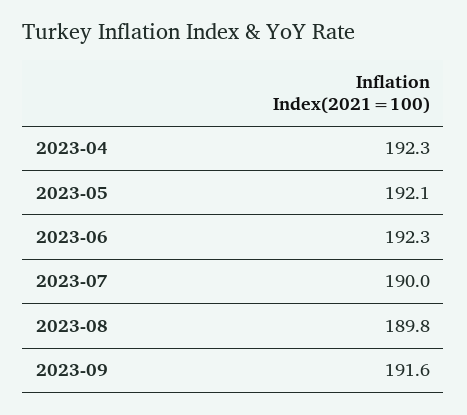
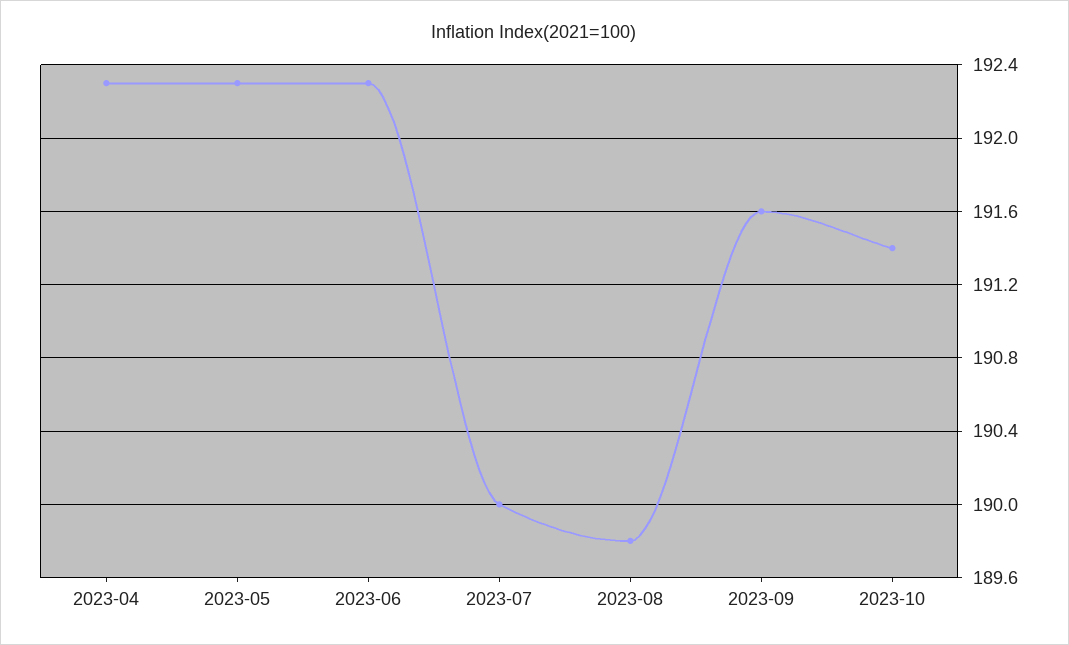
2023-05: 192.1 -> 192.3
2023-10: none -> 191.4

